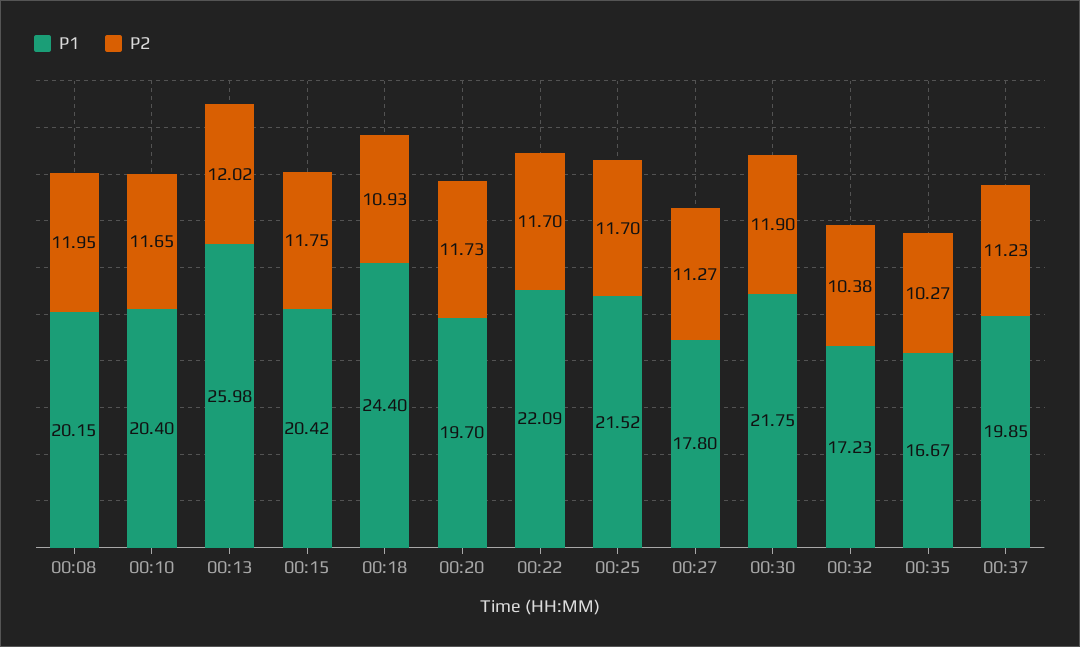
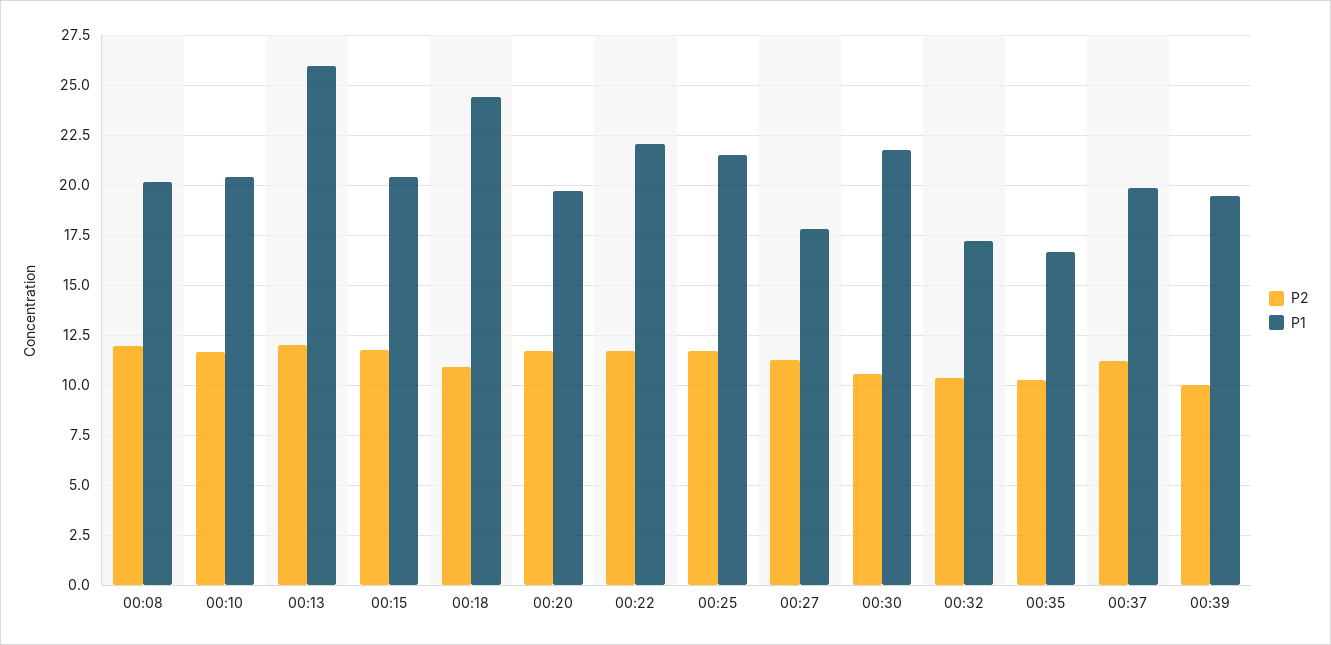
P2, 00:30: 11.9 -> 10.5
P2, 00:39: none -> 10
P1, 00:39: none -> 19.5

